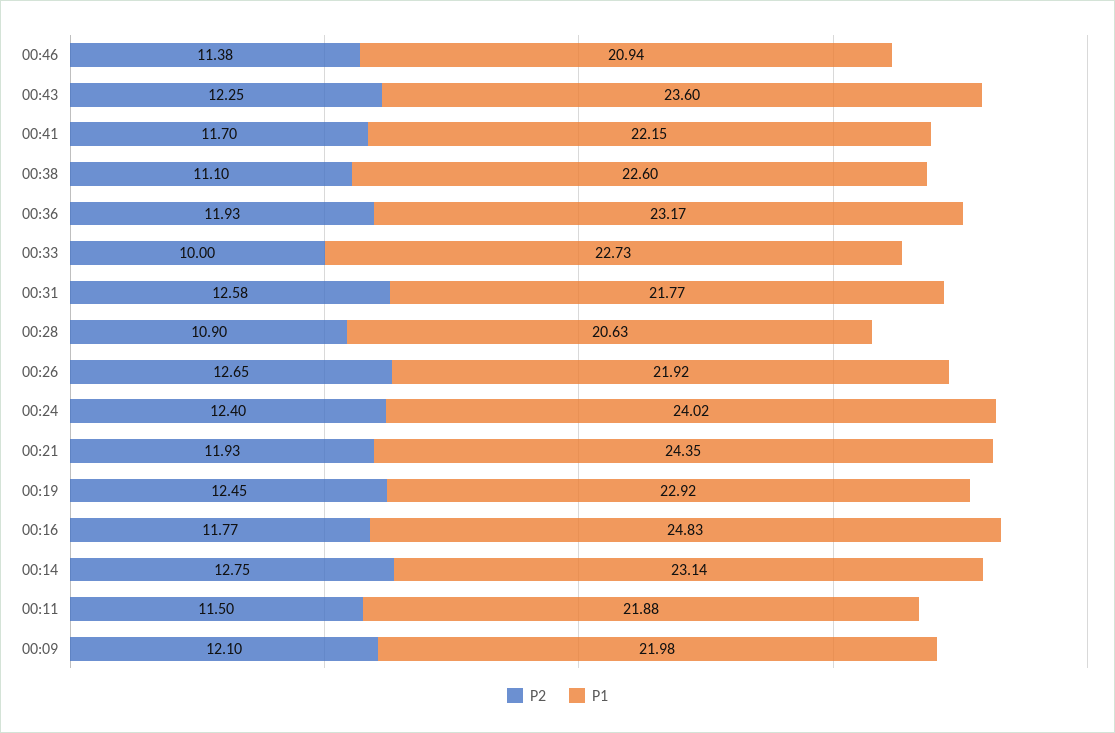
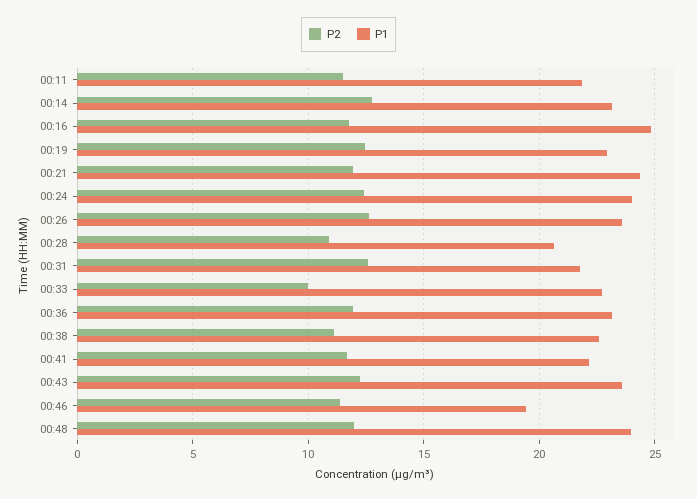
P1, 00:46: 20.94 -> 19.5
P1, 00:26: 21.92 -> 23.5
P2, 00:09: 12.1 -> none
P1, 00:09: 21.98 -> none
P2, 00:48: none -> 12
P1, 00:48: none -> 24

